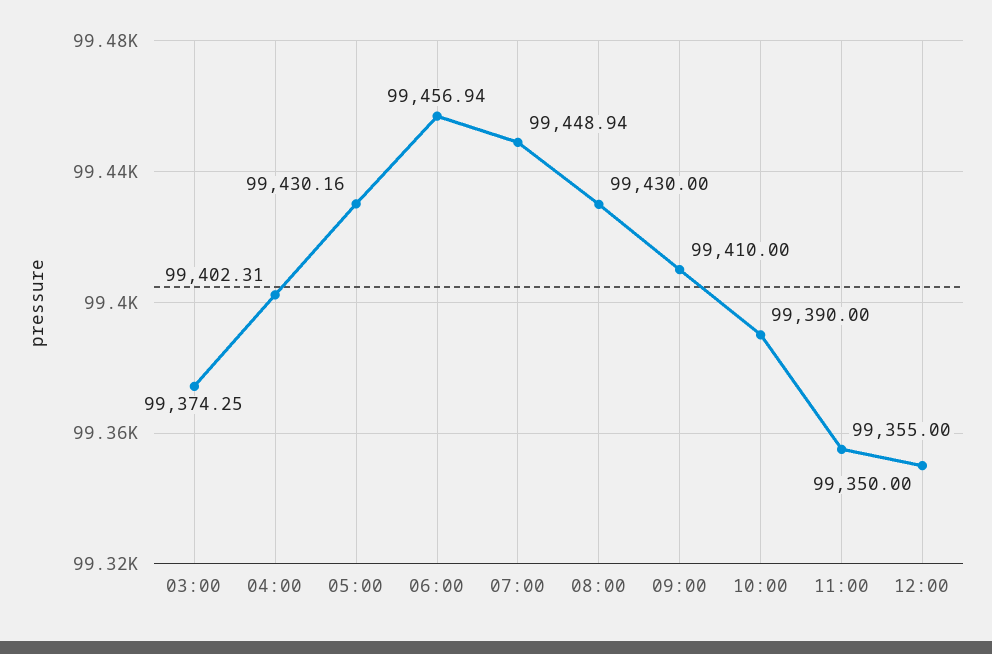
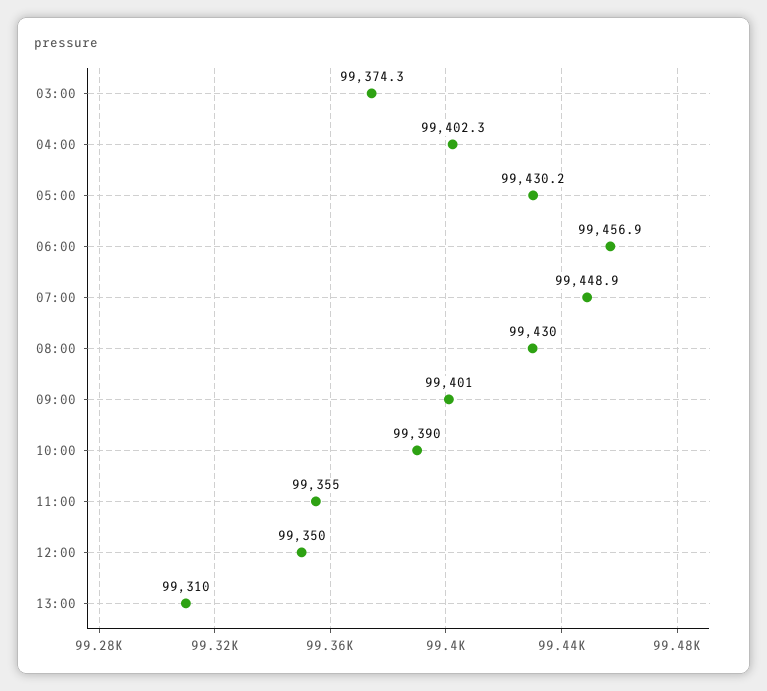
09:00: 99410 -> 99401
13:00: none -> 99310

